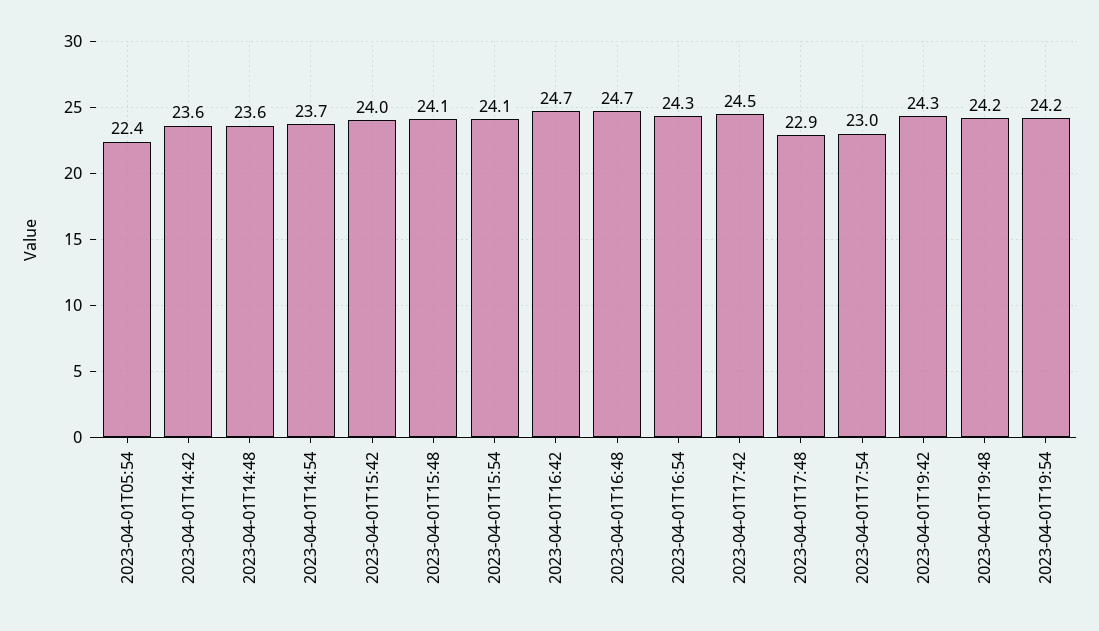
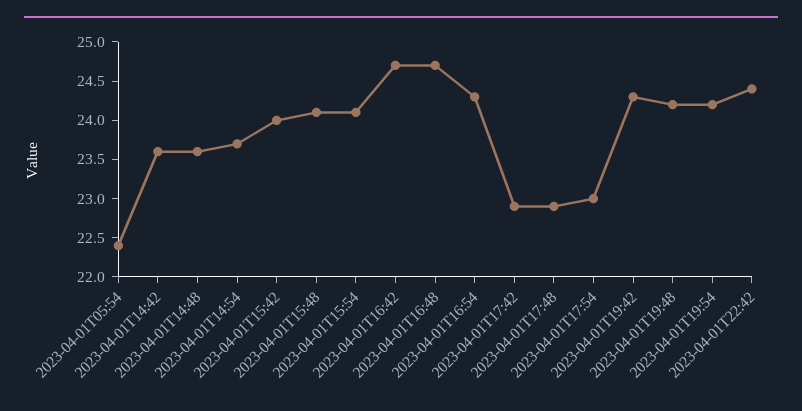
2023-04-01T17:42: 24.5 -> 23
2023-04-01T22:42: none -> 24.5

